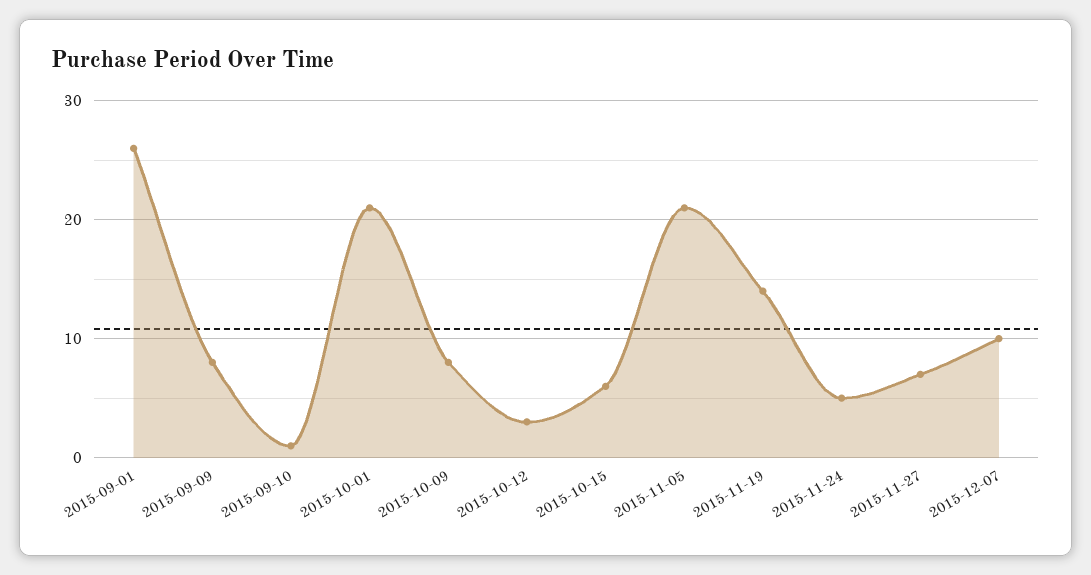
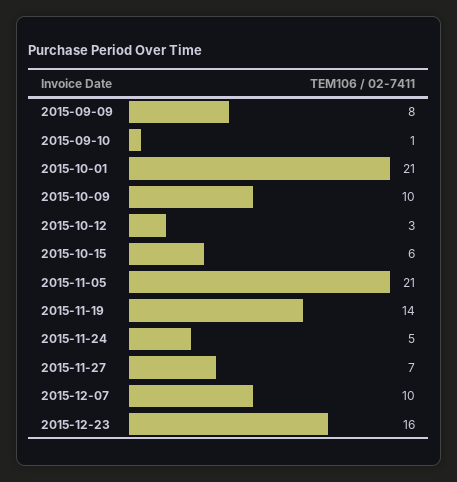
2015-09-01: 26 -> none
2015-10-09: 8 -> 10
2015-12-23: none -> 16

